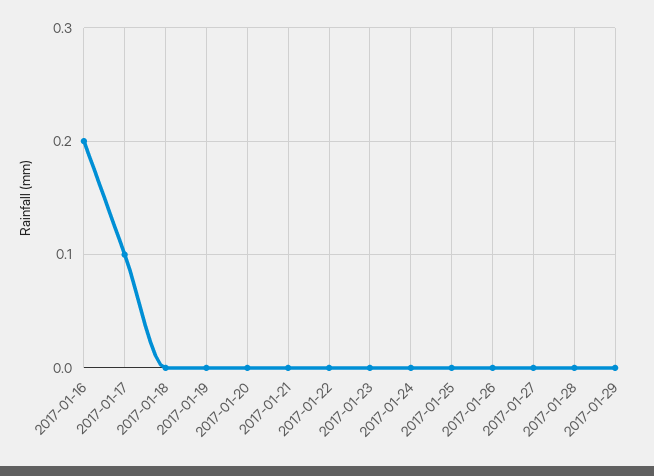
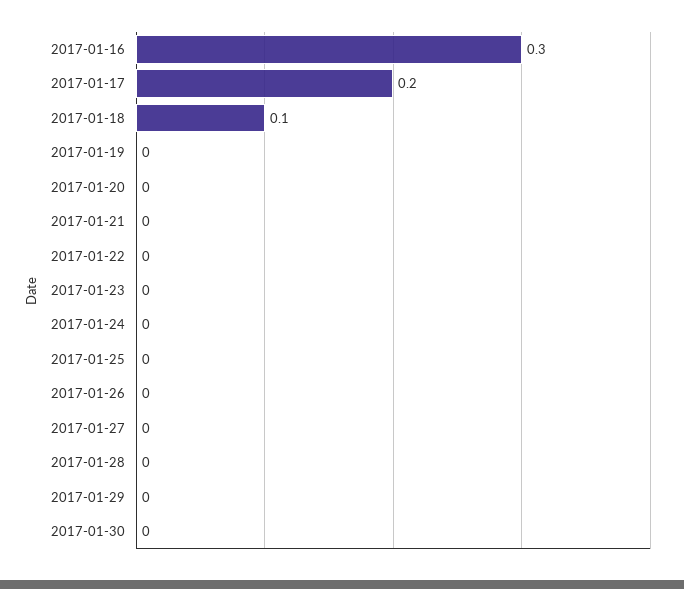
2017-01-16: 0.2 -> 0.3
2017-01-17: 0.1 -> 0.2
2017-01-18: 0 -> 0.1
2017-01-30: none -> 0

